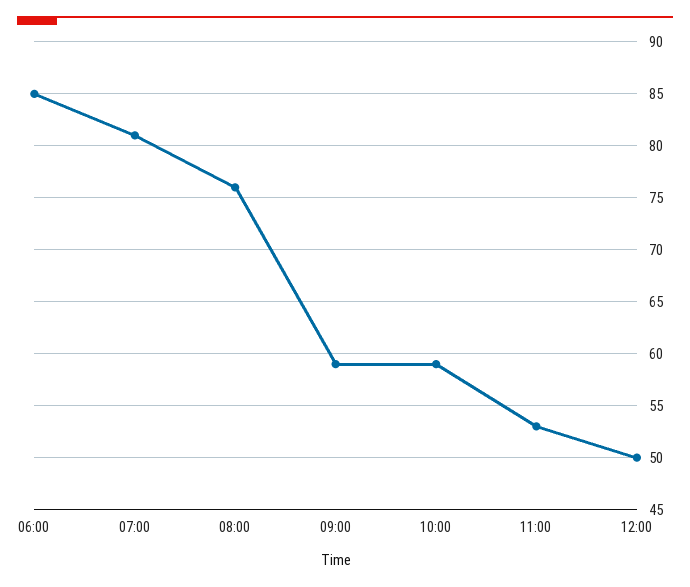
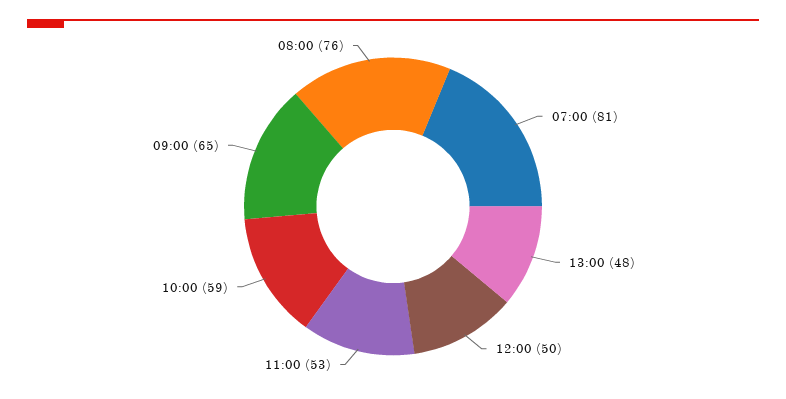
06:00: 85 -> none
09:00: 59 -> 65
13:00: none -> 48

